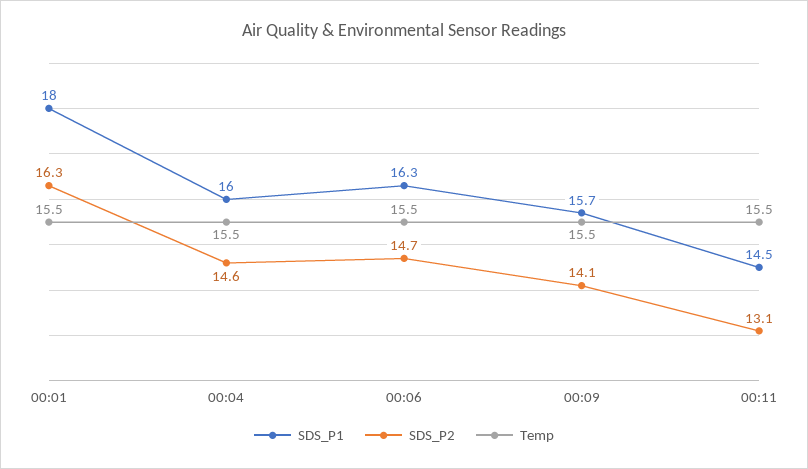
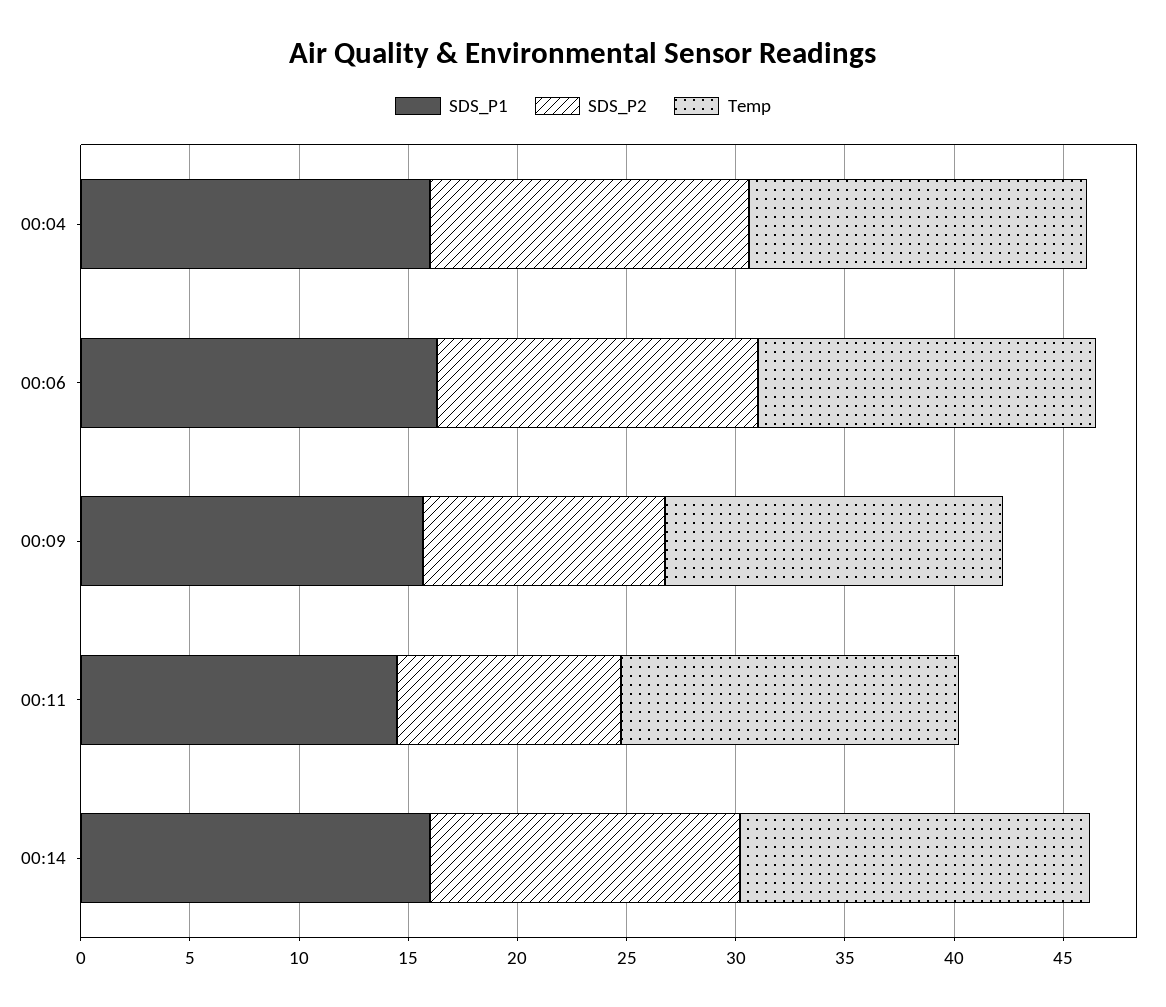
SDS_P1, 00:01: 18 -> none
SDS_P2, 00:01: 16.3 -> none
Temp, 00:01: 15.5 -> none
SDS_P2, 00:09: 14.1 -> 11
SDS_P2, 00:11: 13.1 -> 10
SDS_P1, 00:14: none -> 16
SDS_P2, 00:14: none -> 14
Temp, 00:14: none -> 16

